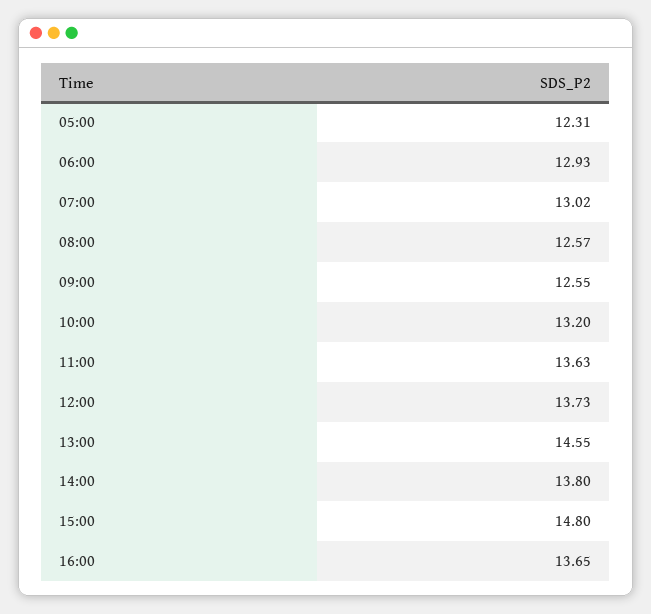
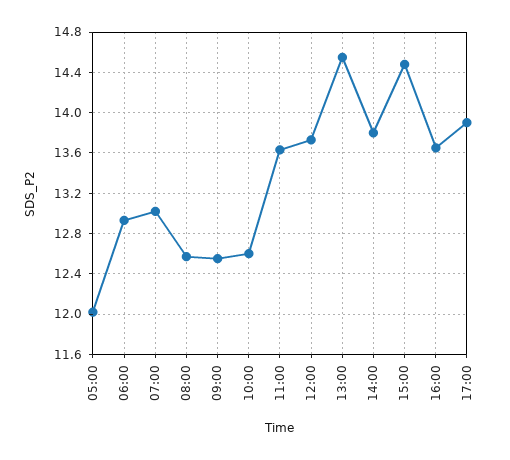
05:00: 12.31 -> 12
10:00: 13.2 -> 12.6
15:00: 14.8 -> 14.5
17:00: none -> 13.9

